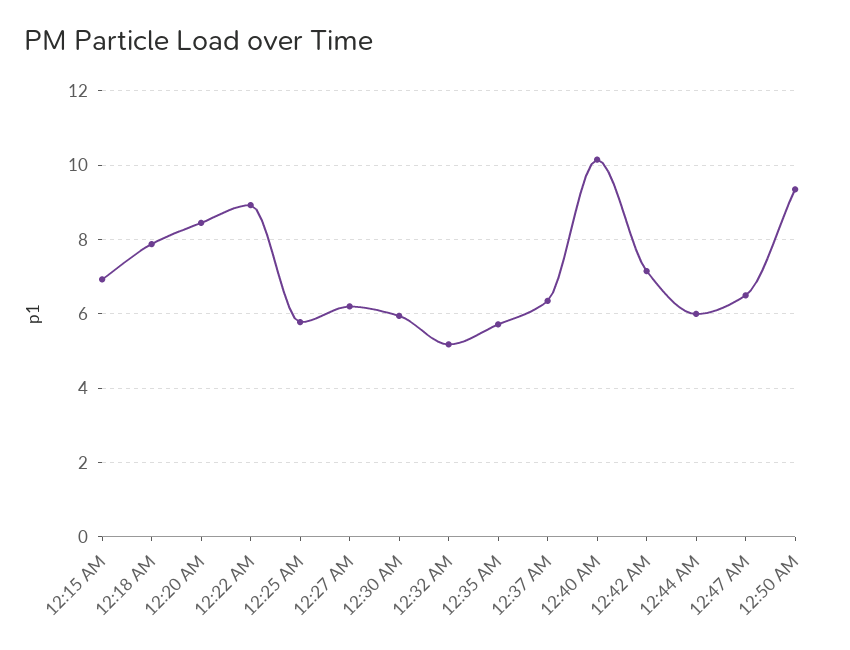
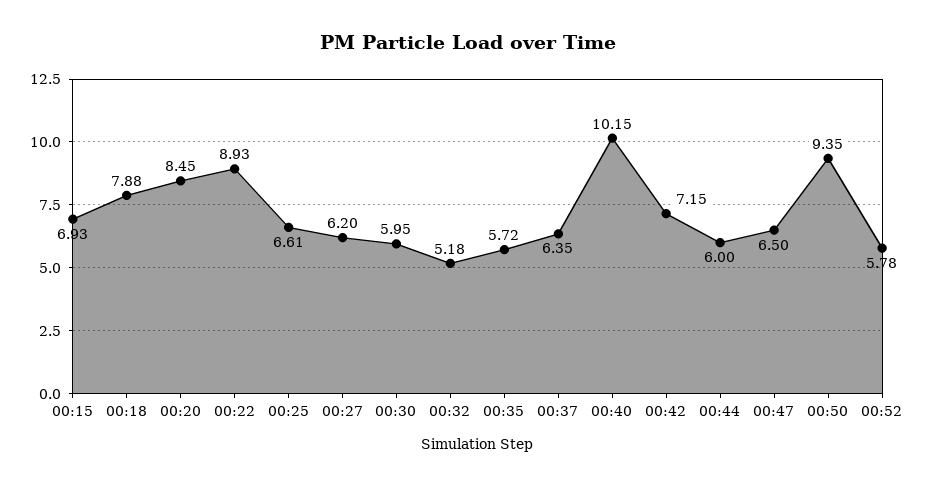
12:25 AM: 5.8 -> 6.61
00:52: none -> 5.78

